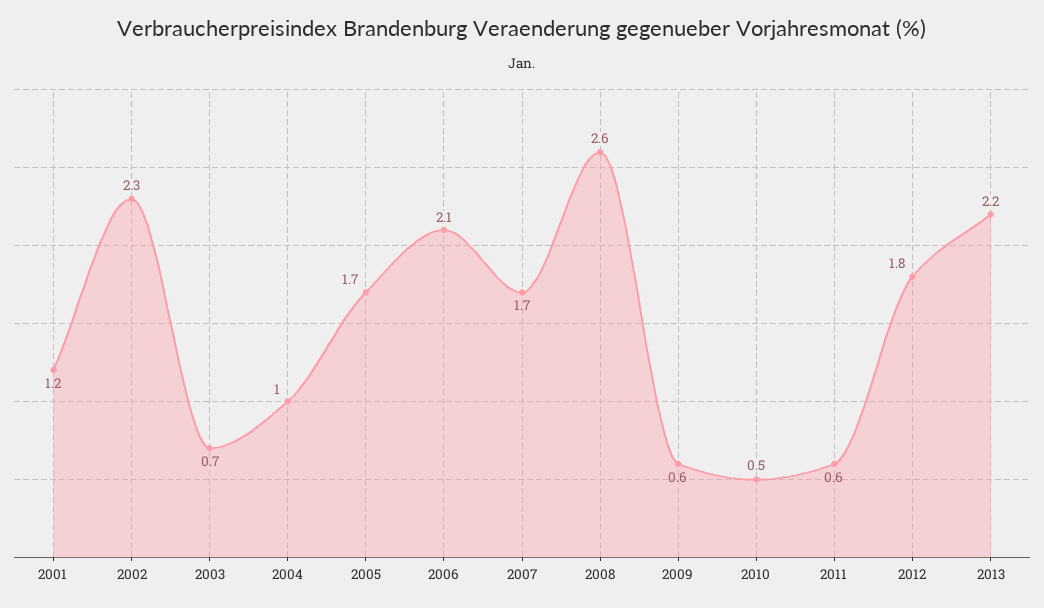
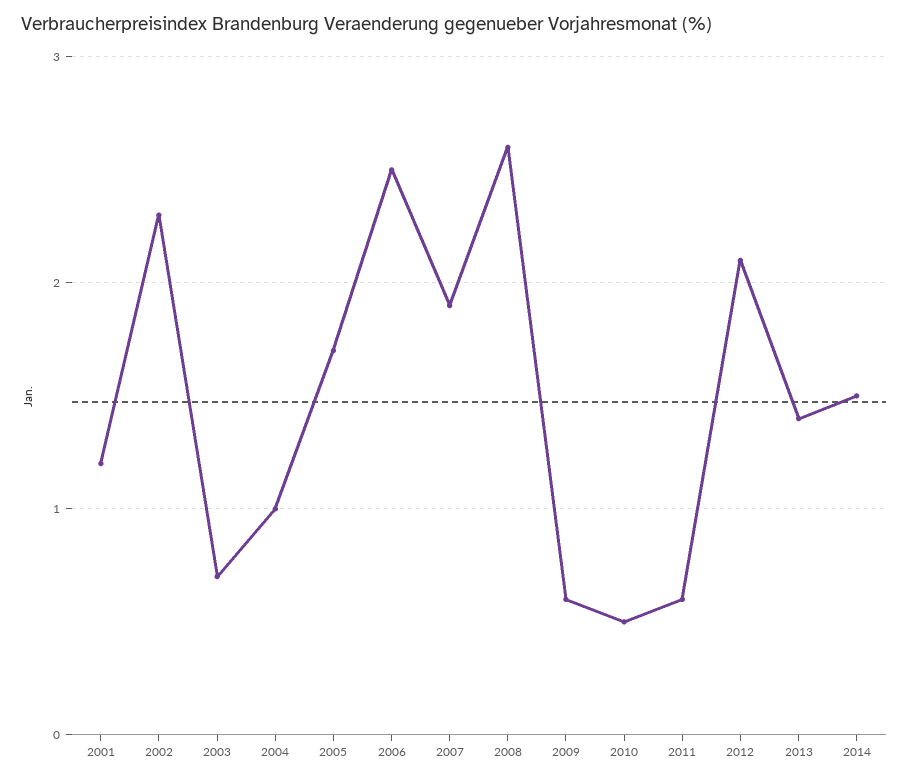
2006: 2.1 -> 2.5
2007: 1.7 -> 1.9
2012: 1.8 -> 2.1
2013: 2.2 -> 1.4
2014: none -> 1.5

